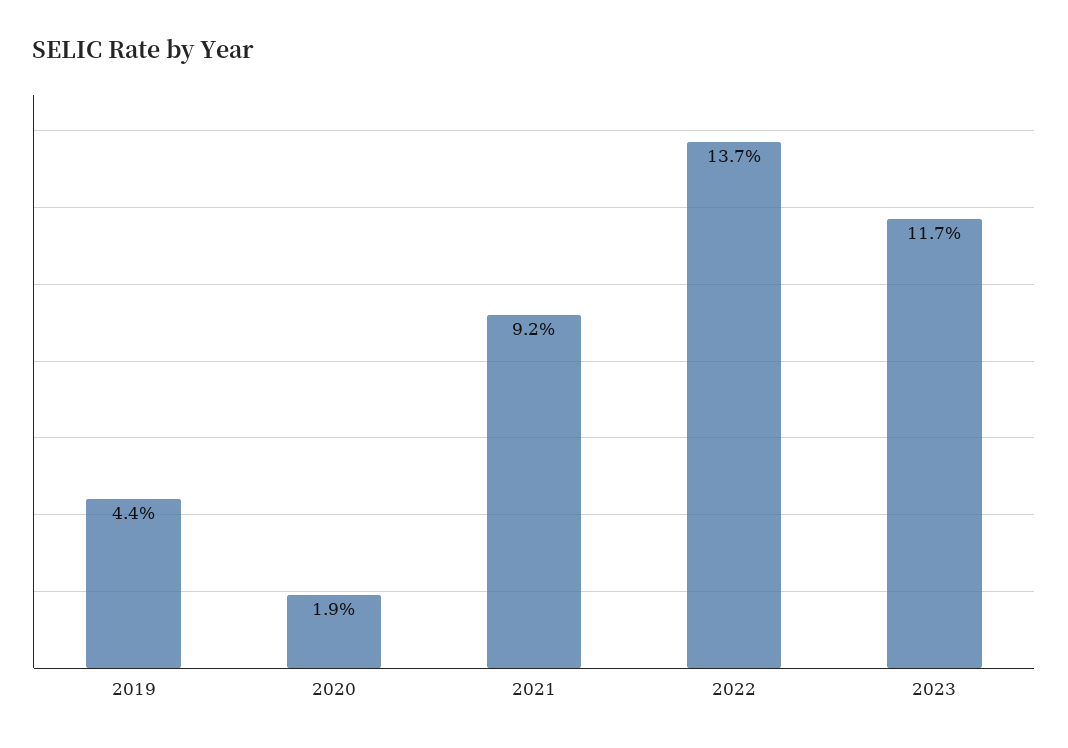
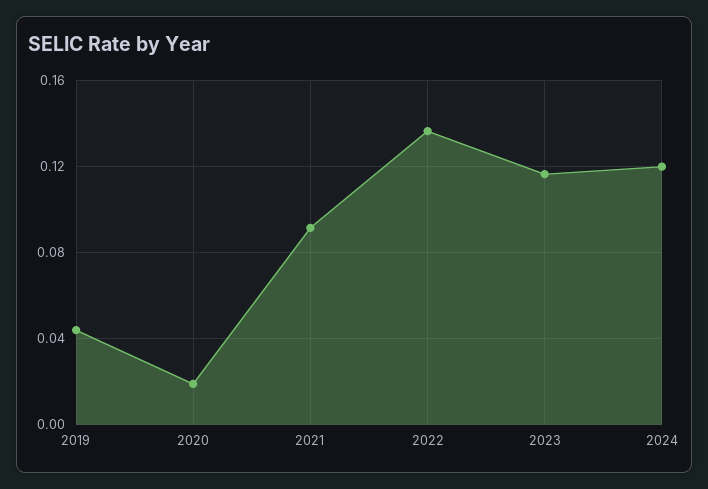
2024: none -> 0.12

